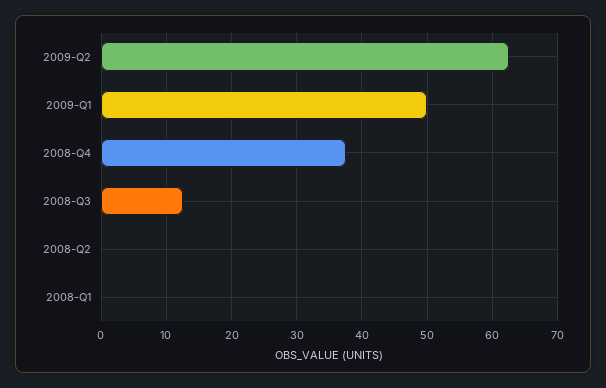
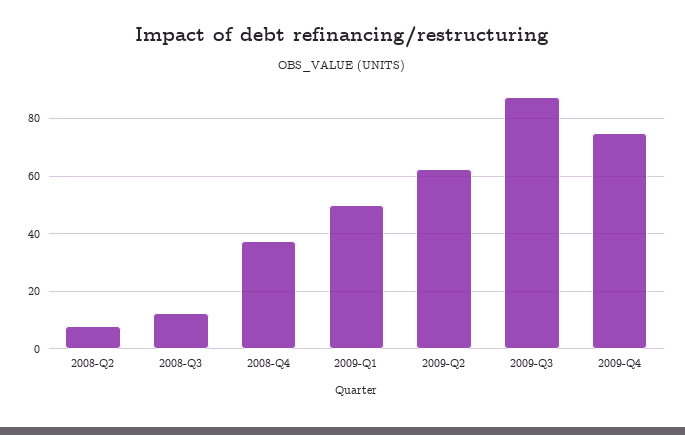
2008-Q2: 0 -> 7.5
2008-Q1: 0 -> none
2009-Q3: none -> 87.5
2009-Q4: none -> 75

